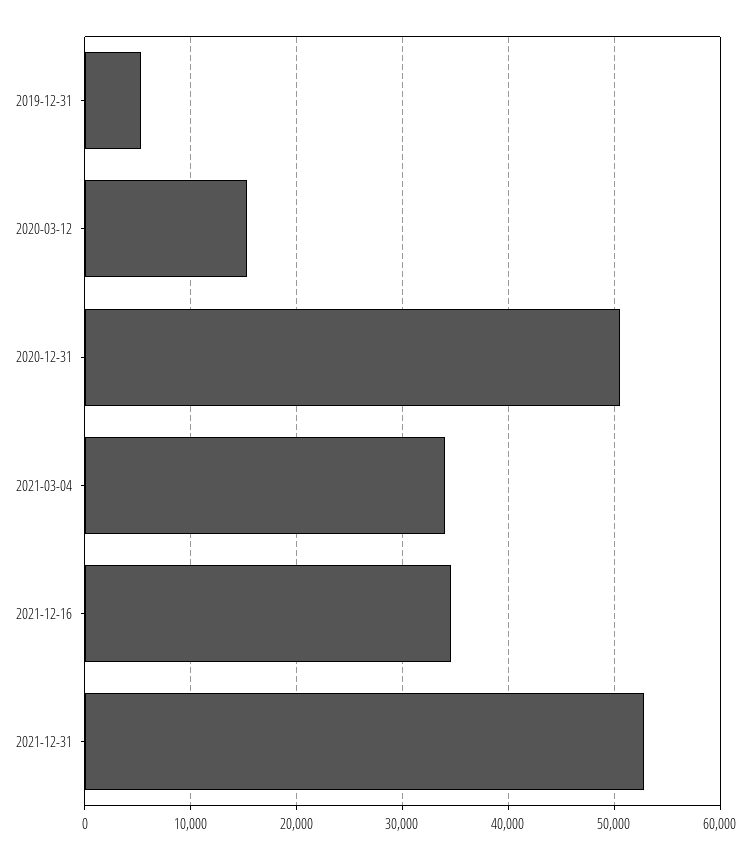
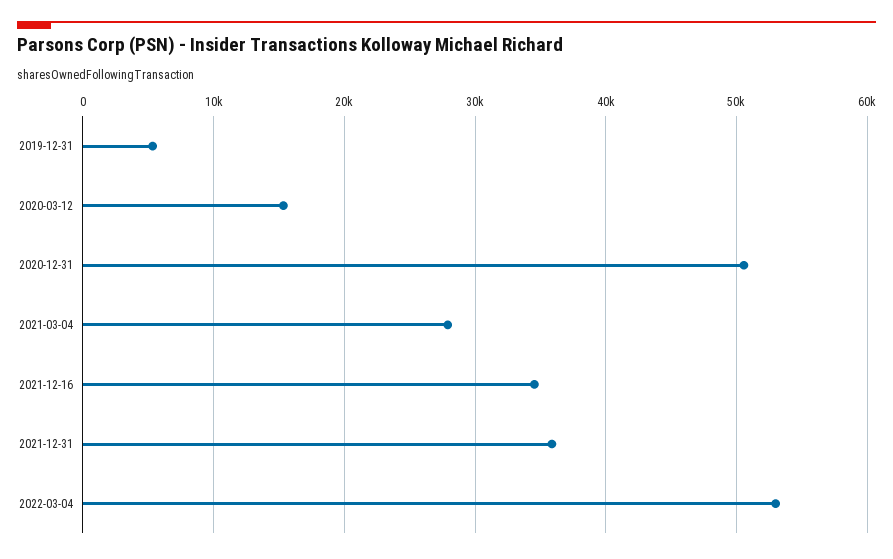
2021-03-04: 34000 -> 28000
2021-12-31: 53000 -> 36000
2022-03-04: none -> 53000

